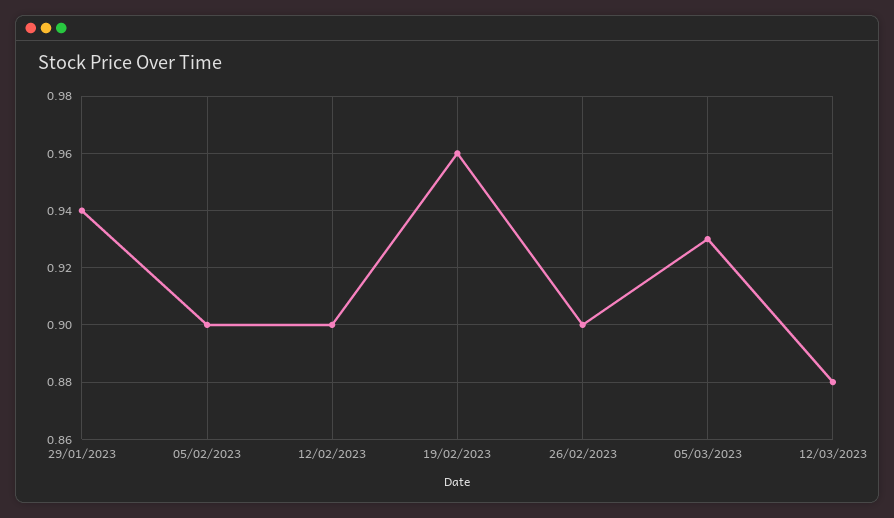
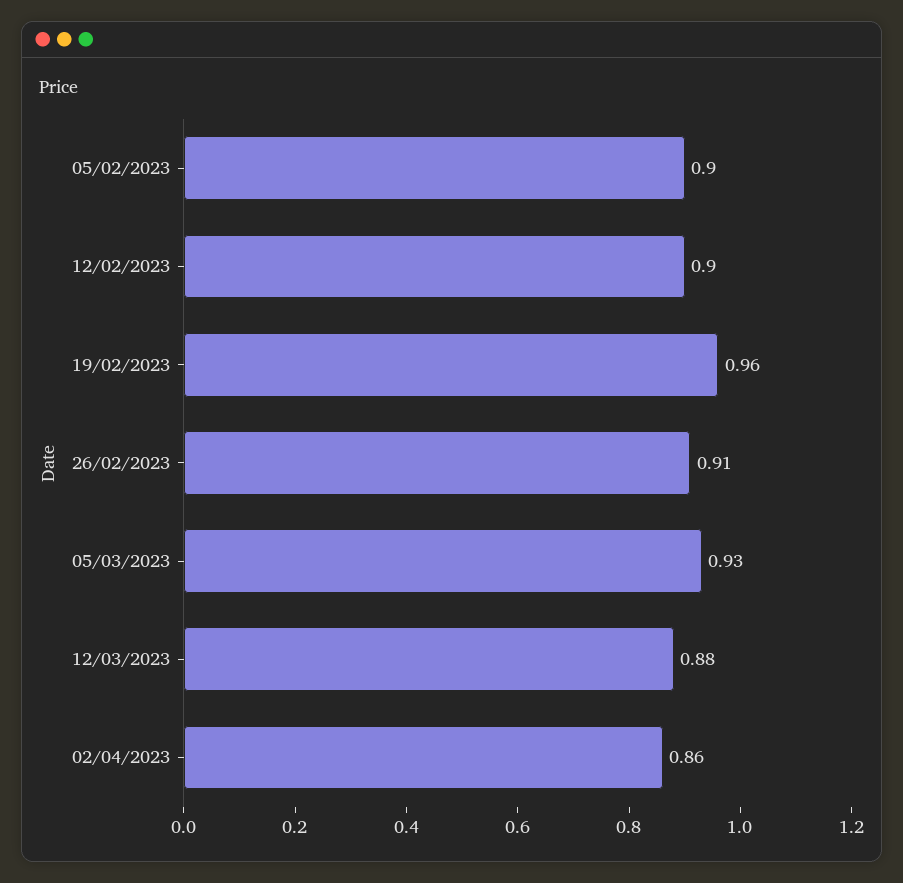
29/01/2023: 0.94 -> none
26/02/2023: 0.9 -> 0.91
02/04/2023: none -> 0.86

